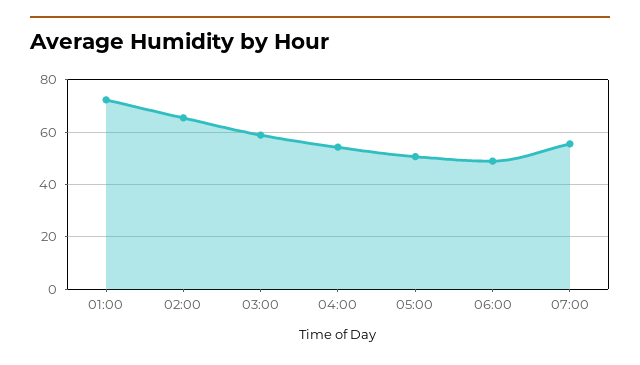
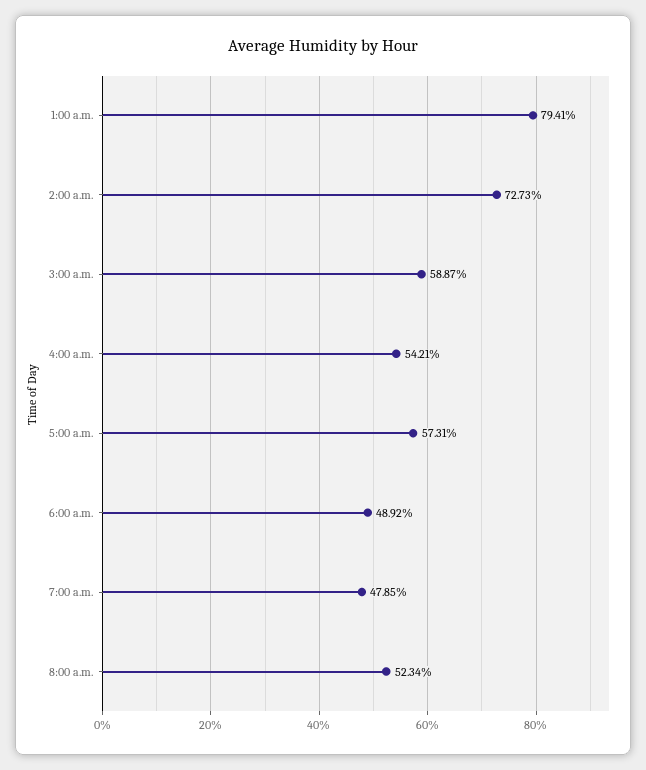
01:00: 72.5 -> 79.41
02:00: 65 -> 72.73
05:00: 50 -> 57.31
07:00: 55 -> 47.85
8:00 a.m.: none -> 52.34

